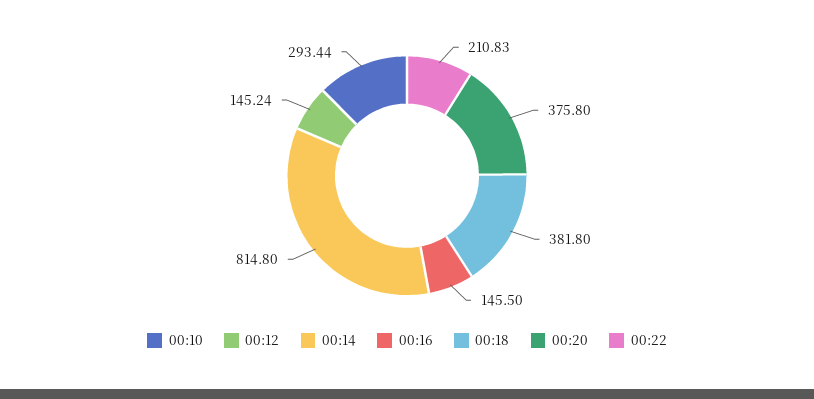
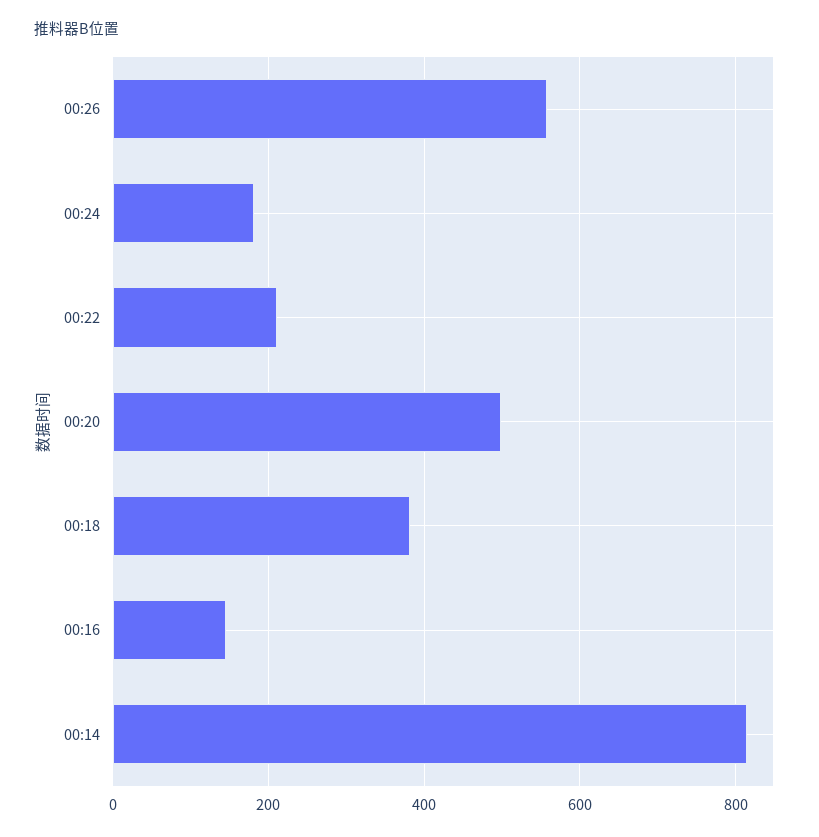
00:10: 293.44 -> none
00:12: 145.24 -> none
00:20: 375.8 -> 500
00:26: none -> 560
00:24: none -> 180

